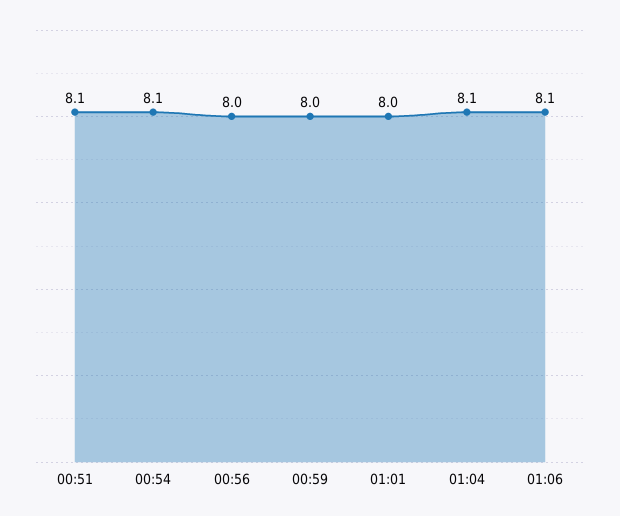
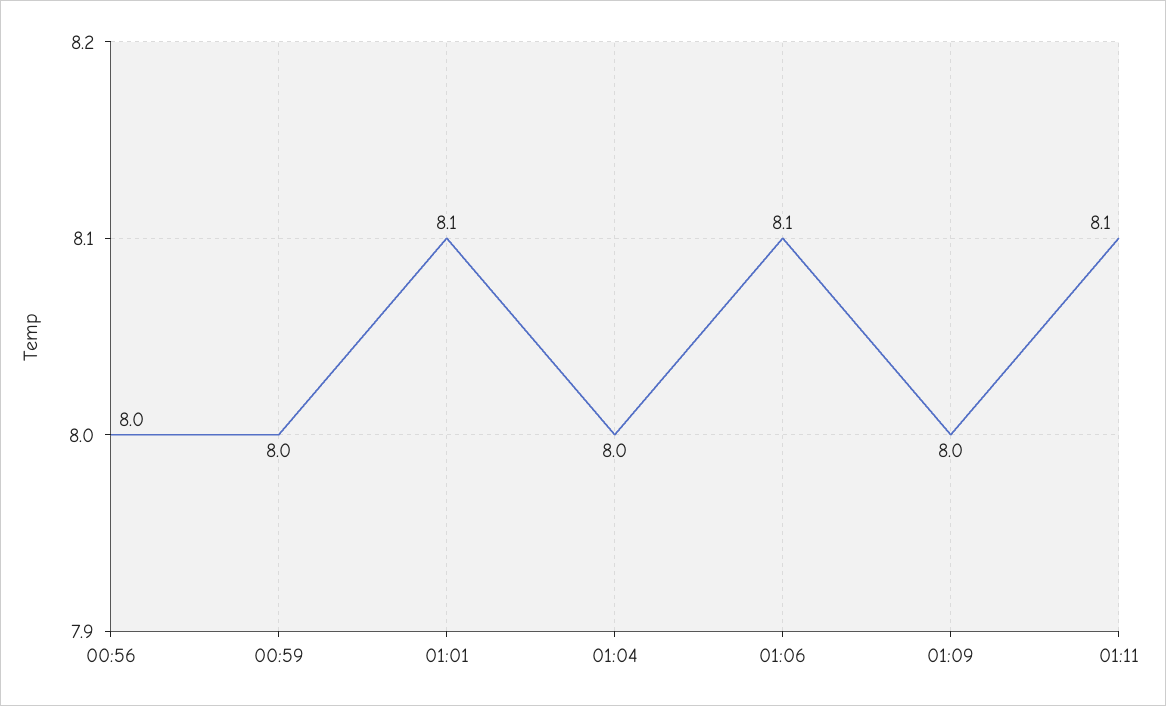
00:51: 8.1 -> none
00:54: 8.1 -> none
01:01: 8 -> 8.1
01:04: 8.1 -> 8
01:09: none -> 8
01:11: none -> 8.1

